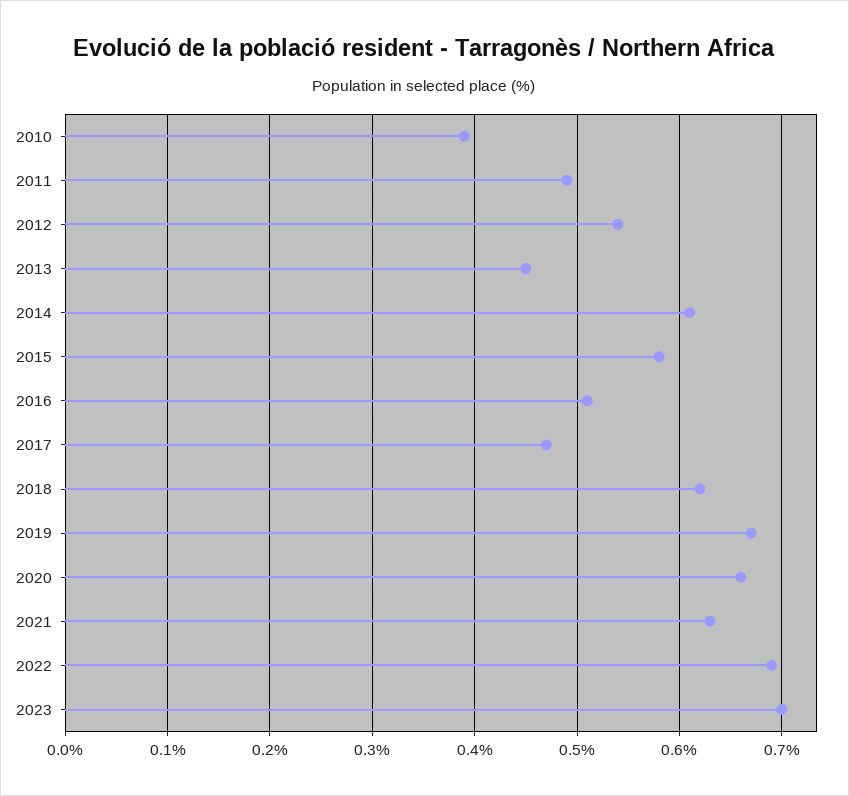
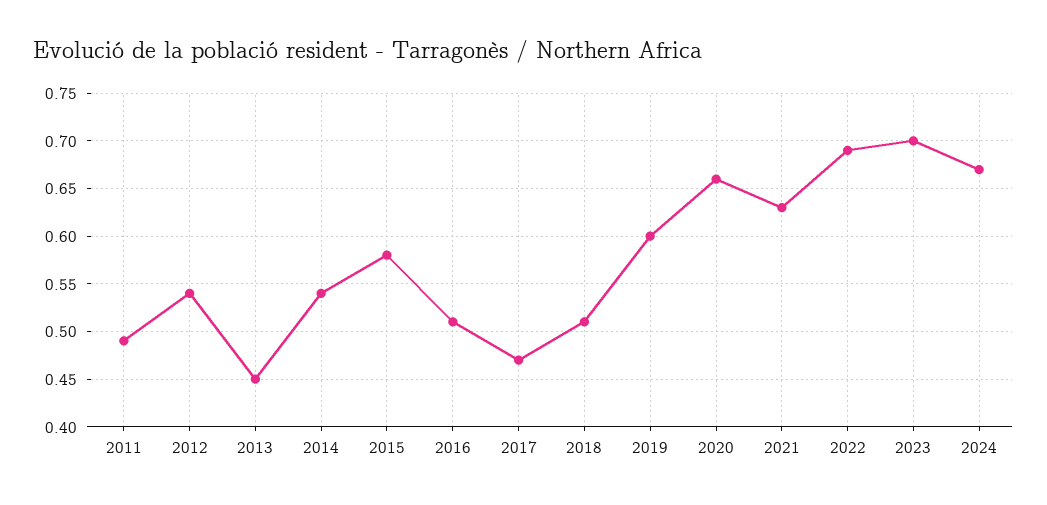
2010: 0.39 -> none
2014: 0.61 -> 0.54
2018: 0.62 -> 0.51
2019: 0.67 -> 0.6
2024: none -> 0.67

